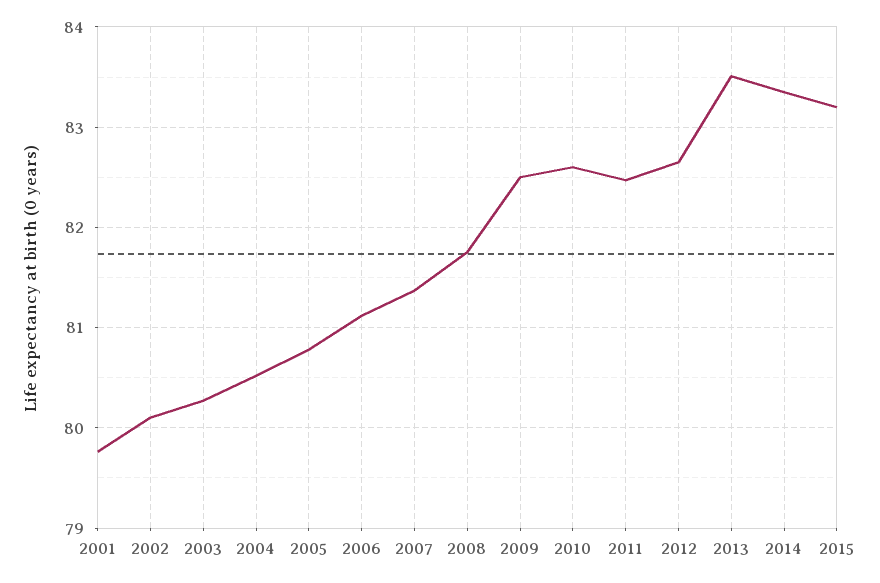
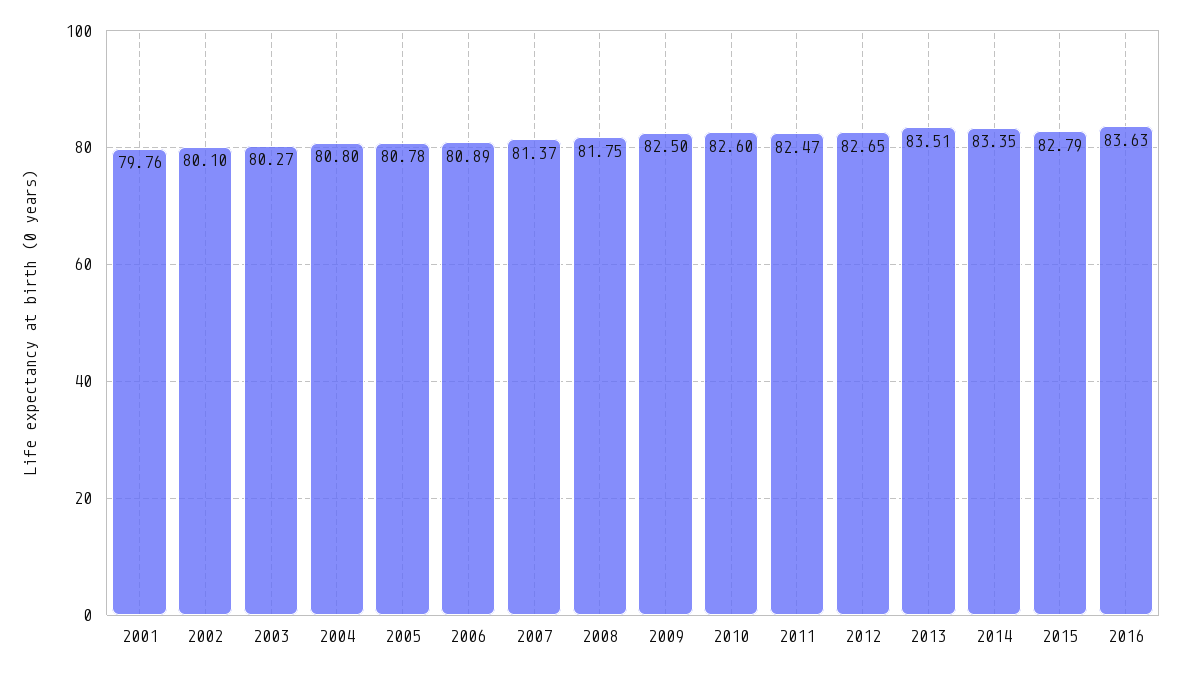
2004: 80.5 -> 80.8
2006: 81.1 -> 80.89
2015: 83.2 -> 82.79
2016: none -> 83.63

